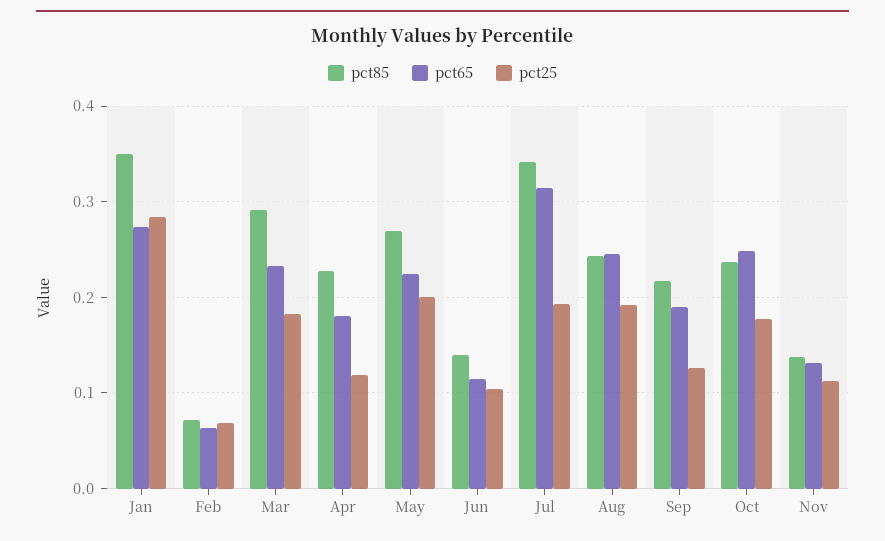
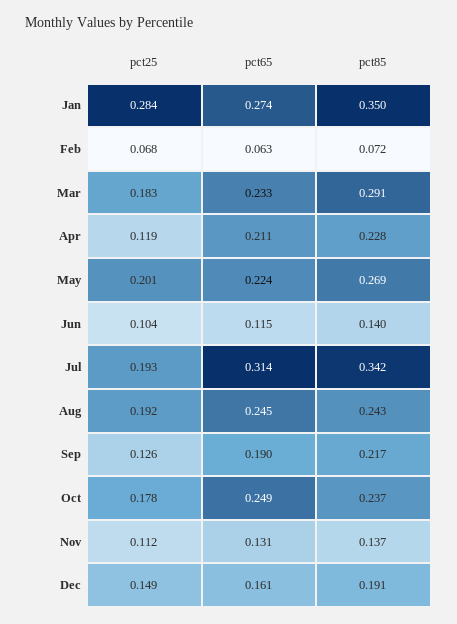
pct65, Apr: 0.18 -> 0.211
pct25, Dec: none -> 0.149
pct65, Dec: none -> 0.161
pct85, Dec: none -> 0.191

